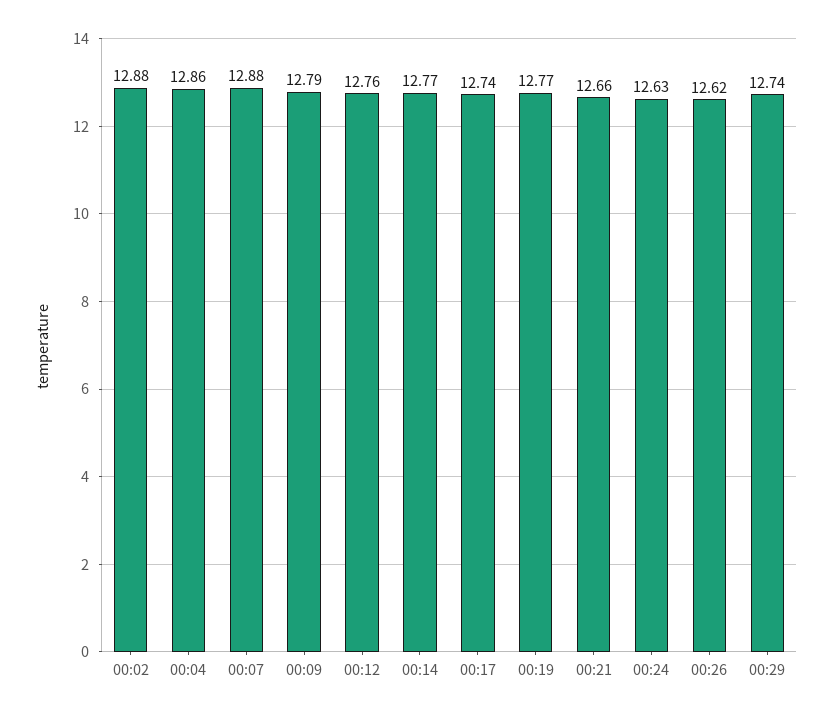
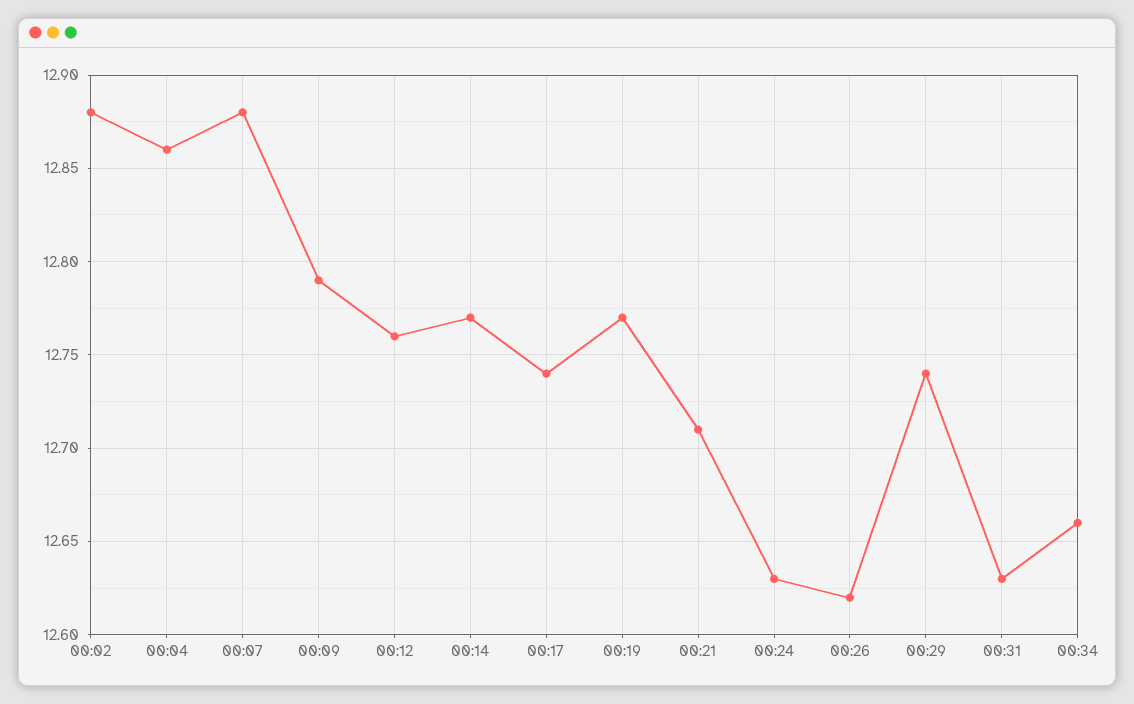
00:21: 12.66 -> 12.71
00:31: none -> 12.63
00:34: none -> 12.66

